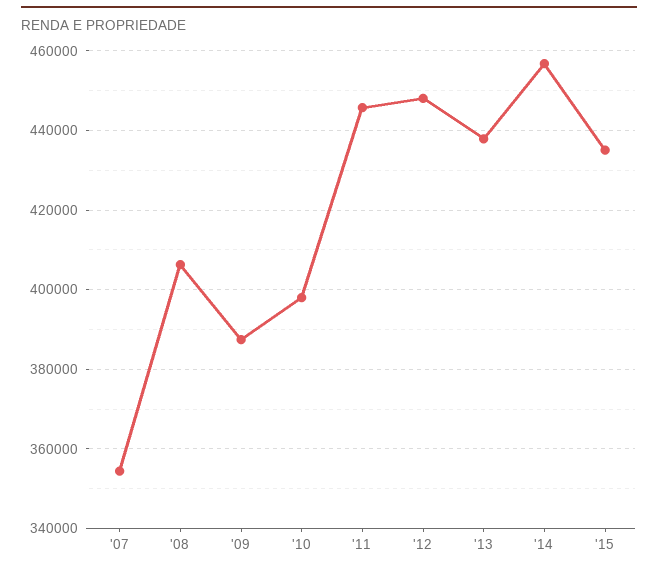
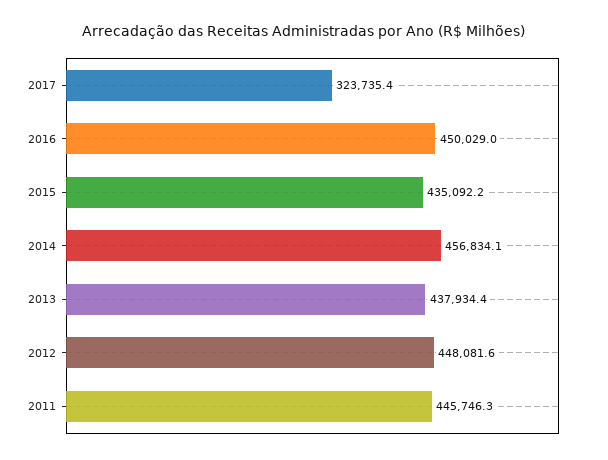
'07: 354000 -> none
'08: 406000 -> none
'09: 388000 -> none
'10: 398000 -> none
2017: none -> 323735.4
2016: none -> 450029

